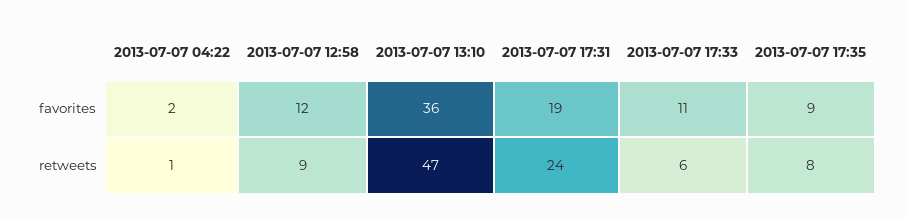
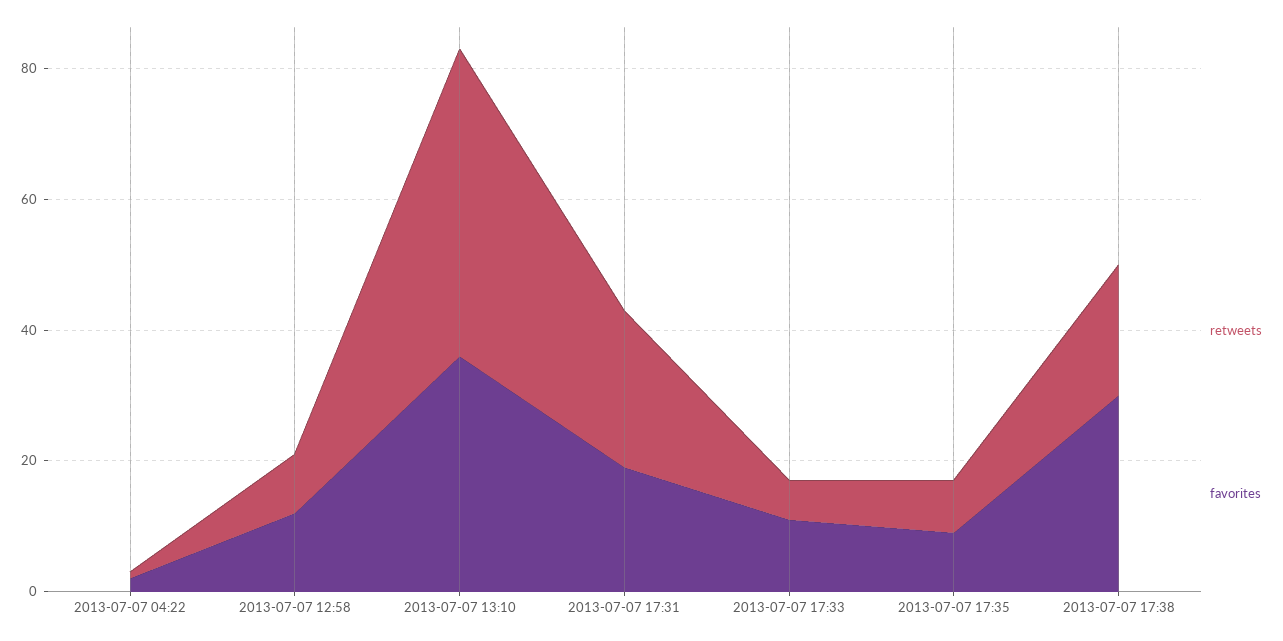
retweets, 2013-07-07 17:38: none -> 20
favorites, 2013-07-07 17:38: none -> 30

